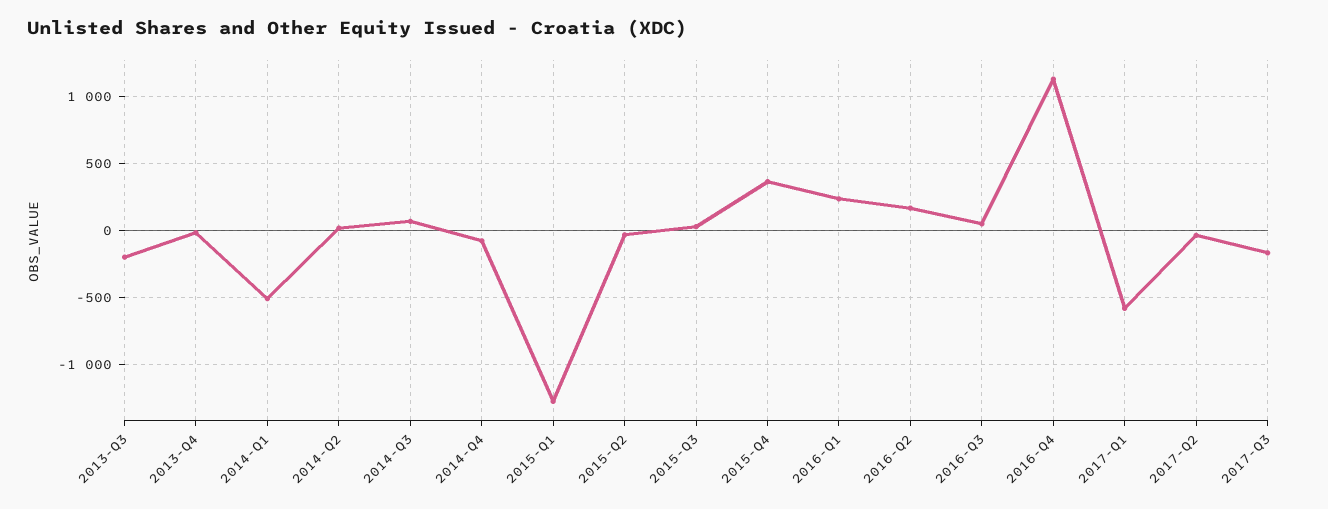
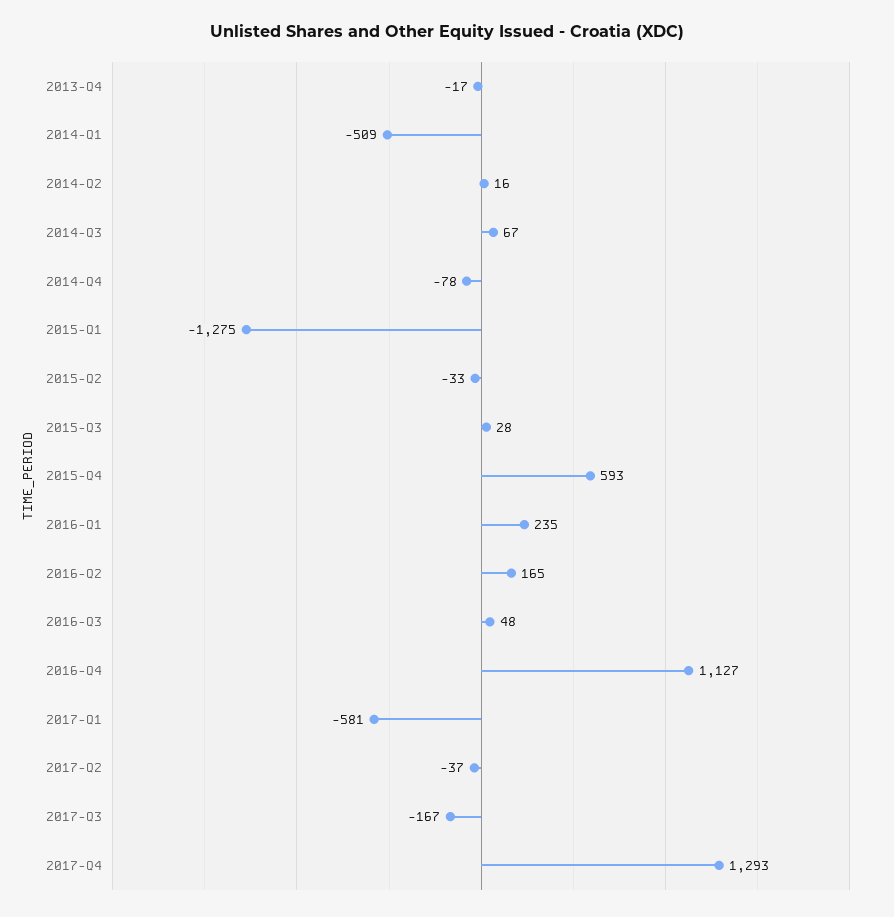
2013-Q3: -200 -> none
2015-Q4: 350 -> 593
2017-Q4: none -> 1293

